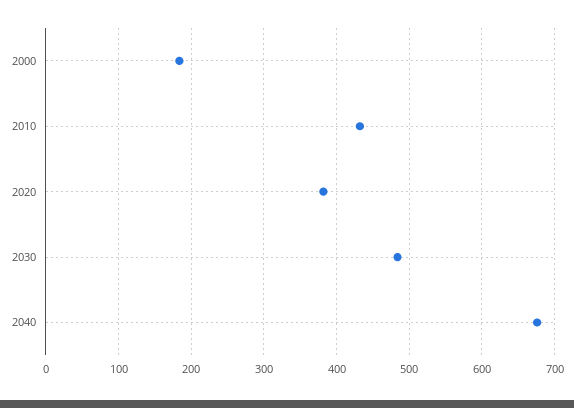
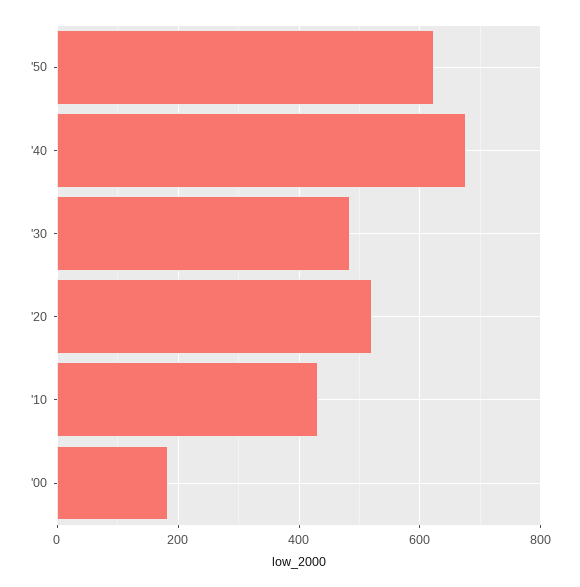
2020: 380 -> 520
'50: none -> 620

